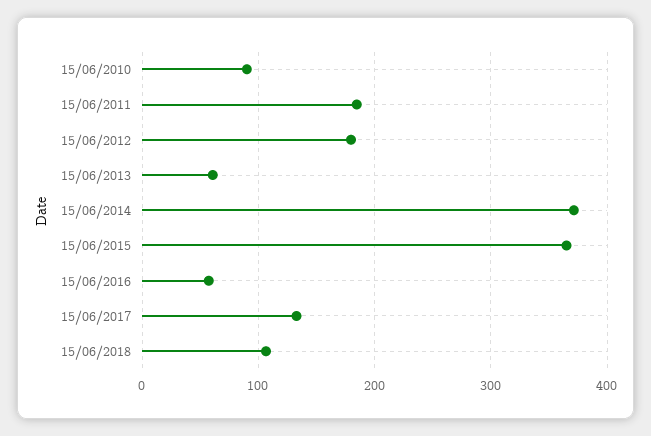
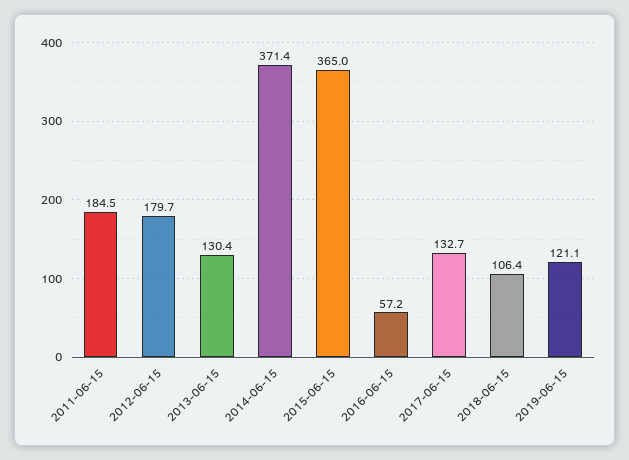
15/06/2010: 90 -> none
15/06/2013: 60 -> 130.4
2019-06-15: none -> 121.1

